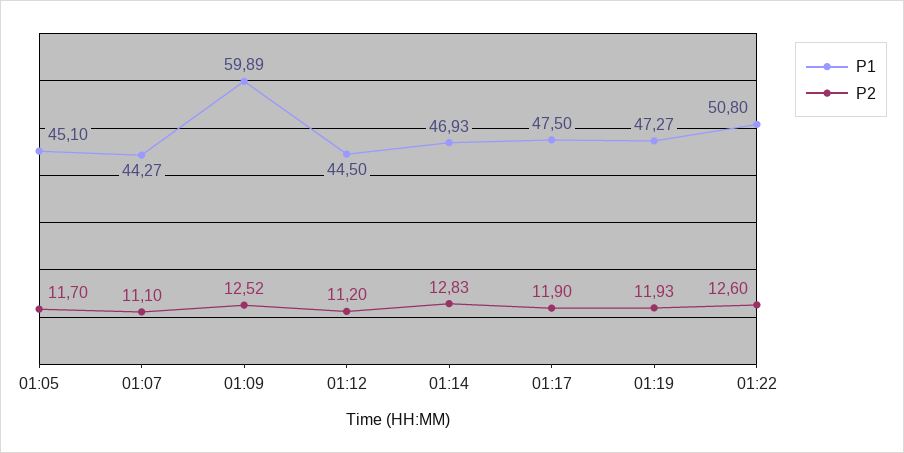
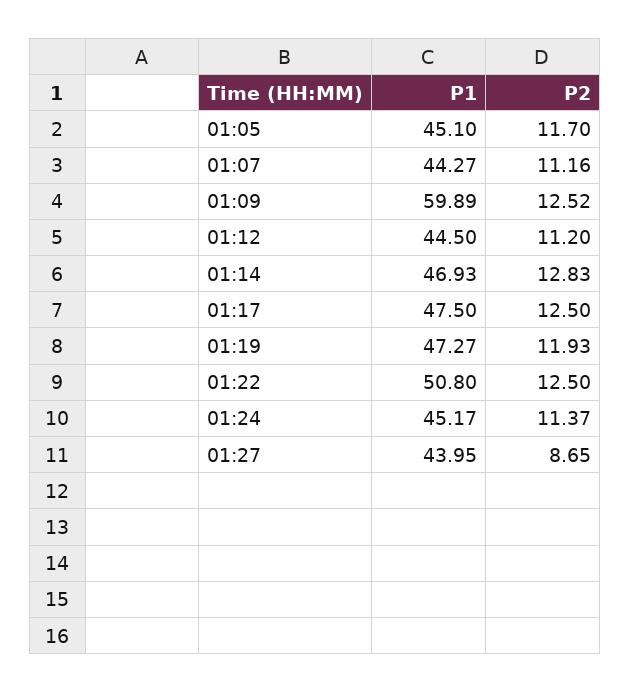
P2, 01:07: 11.1 -> 11.16
P2, 01:17: 11.9 -> 12.5
P2, 01:22: 12.6 -> 12.5
P1, 01:24: none -> 45.17
P2, 01:24: none -> 11.37
P1, 01:27: none -> 43.95
P2, 01:27: none -> 8.65

